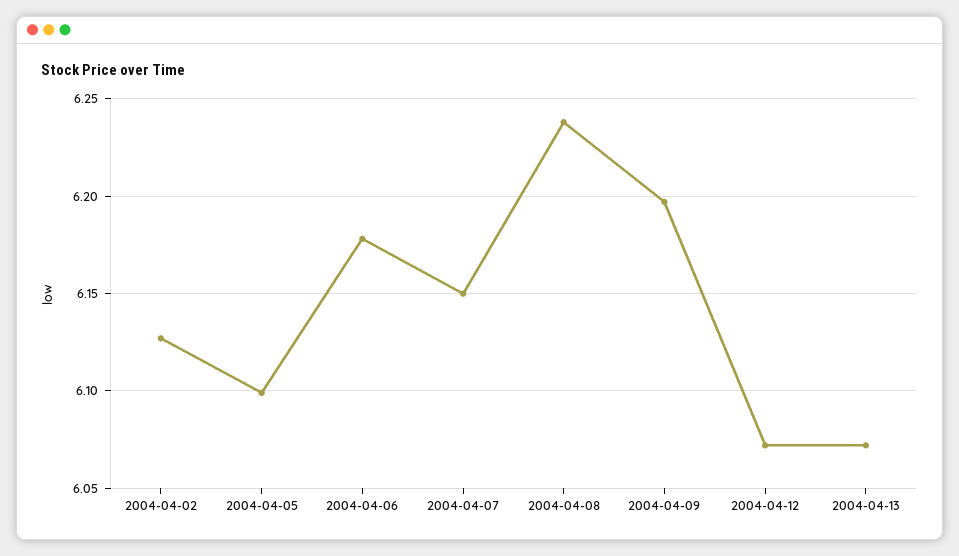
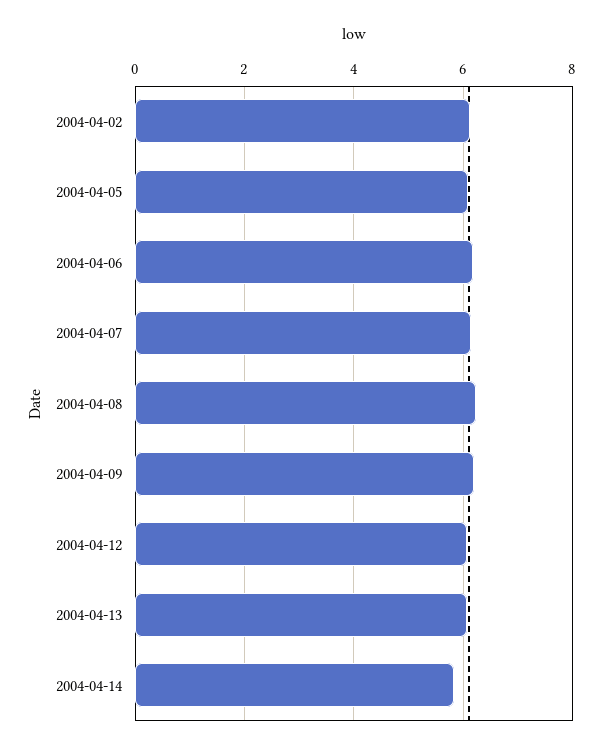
2004-04-14: none -> 5.8

